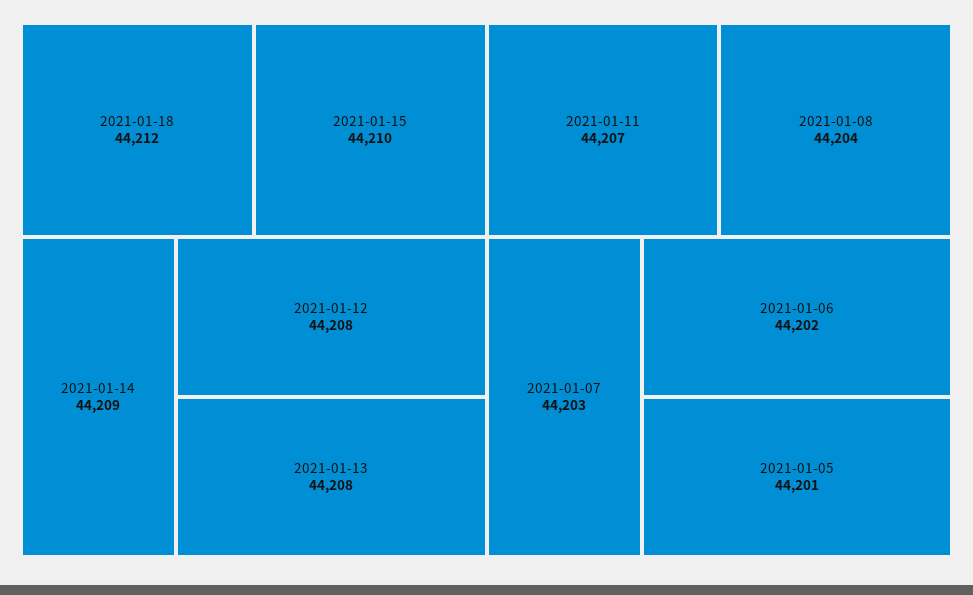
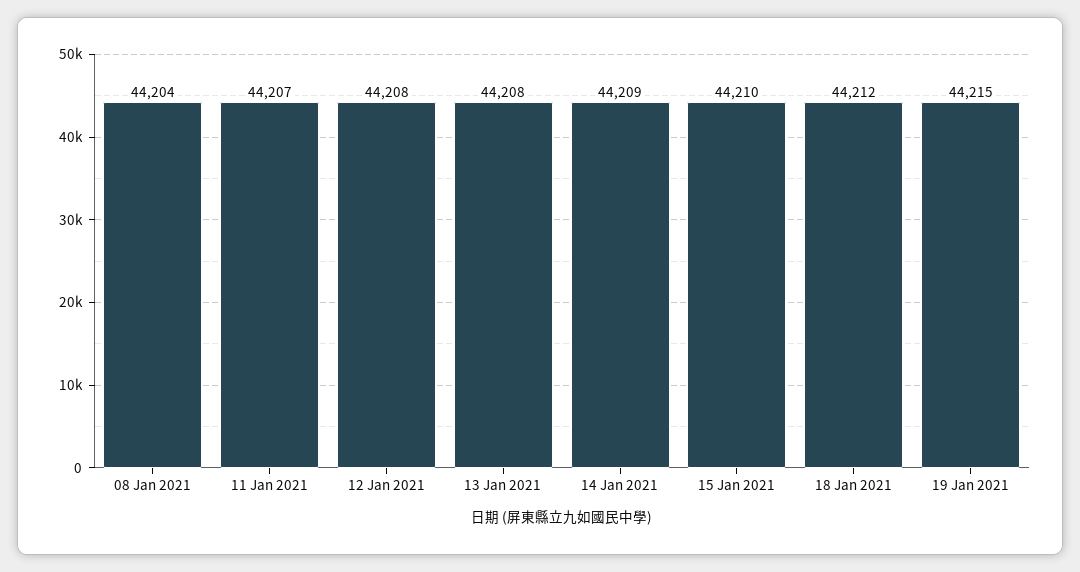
2021-01-07: 44203 -> none
2021-01-06: 44202 -> none
2021-01-05: 44201 -> none
19 Jan 2021: none -> 44215

